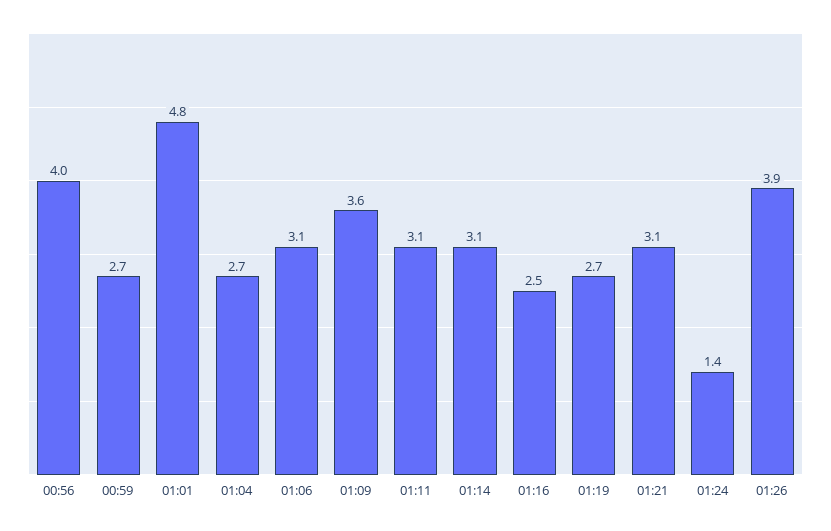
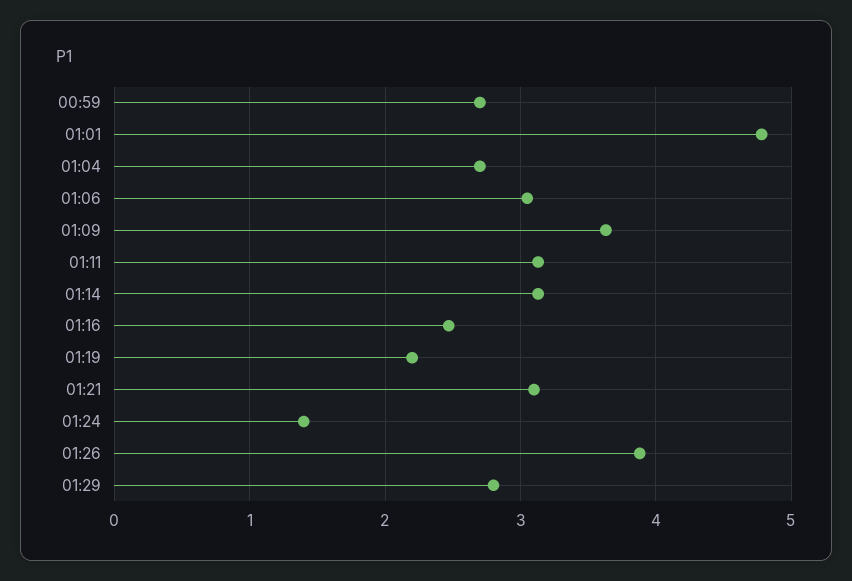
00:56: 4 -> none
01:19: 2.7 -> 2.2
01:29: none -> 2.8

